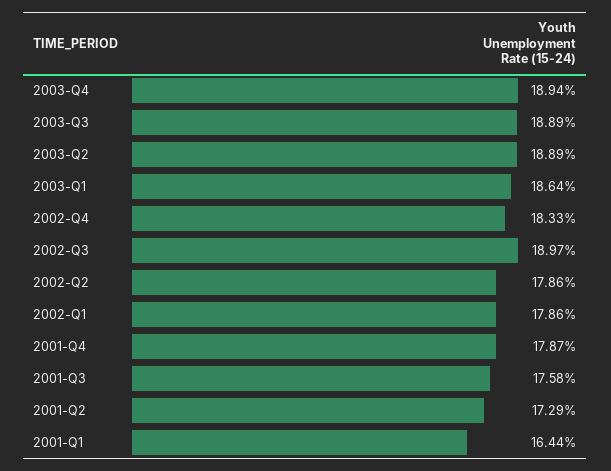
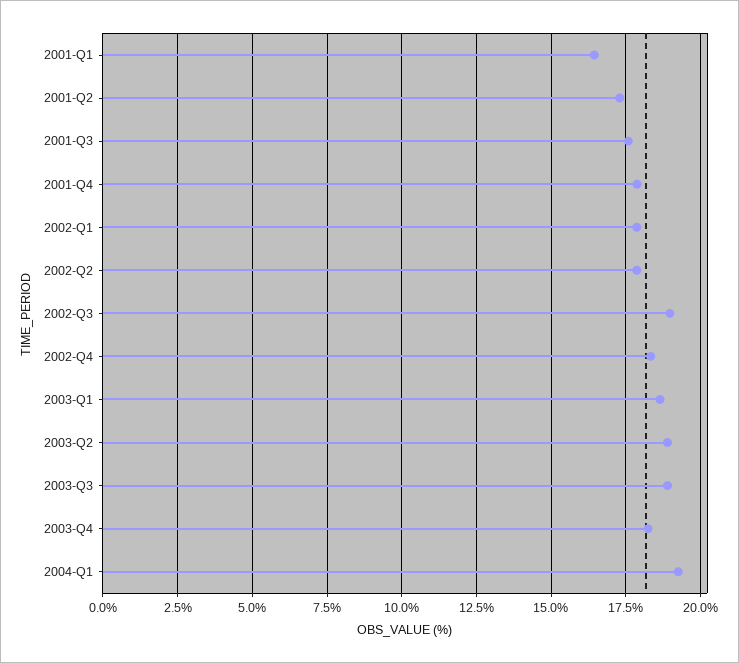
2003-Q4: 18.94 -> 18.25
2004-Q1: none -> 19.25

